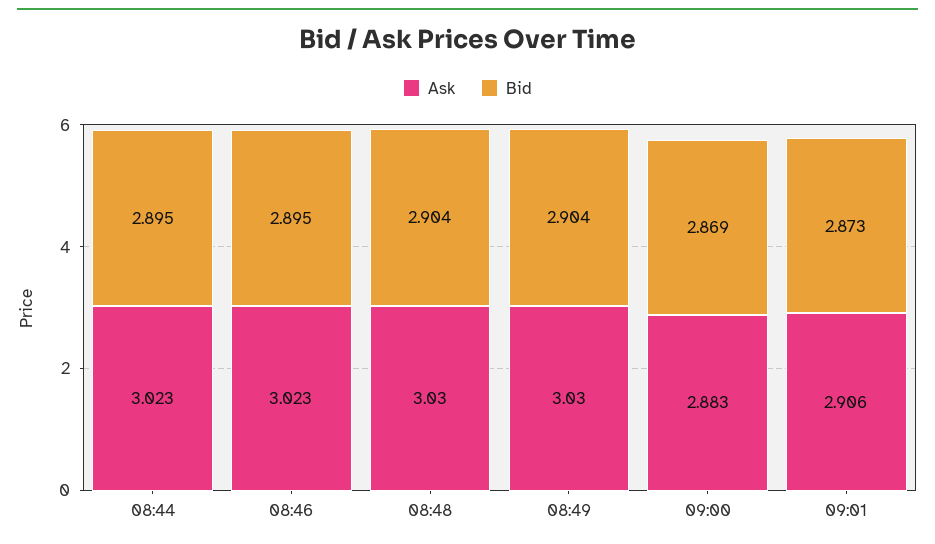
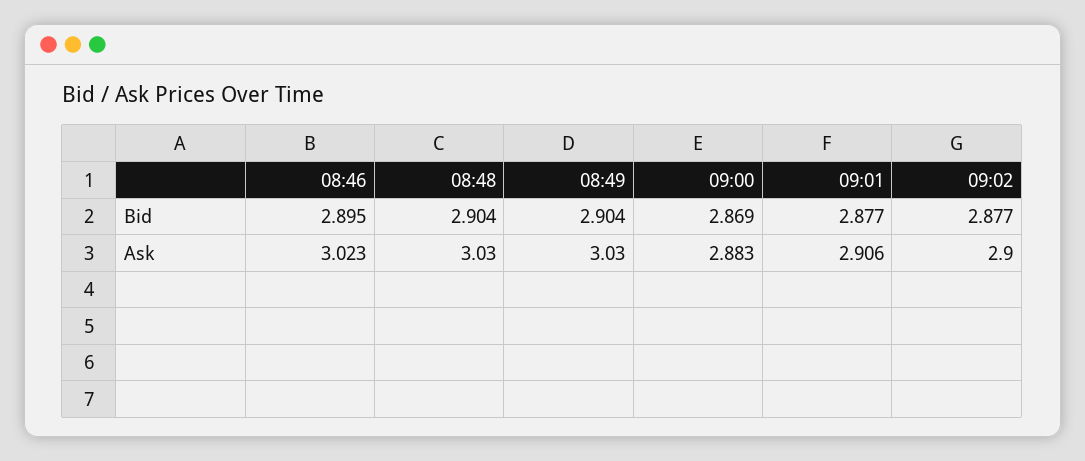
Ask, 08:44: 3.023 -> none
Bid, 08:44: 2.895 -> none
Bid, 09:01: 2.873 -> 2.877
Bid, 09:02: none -> 2.877
Ask, 09:02: none -> 2.9

